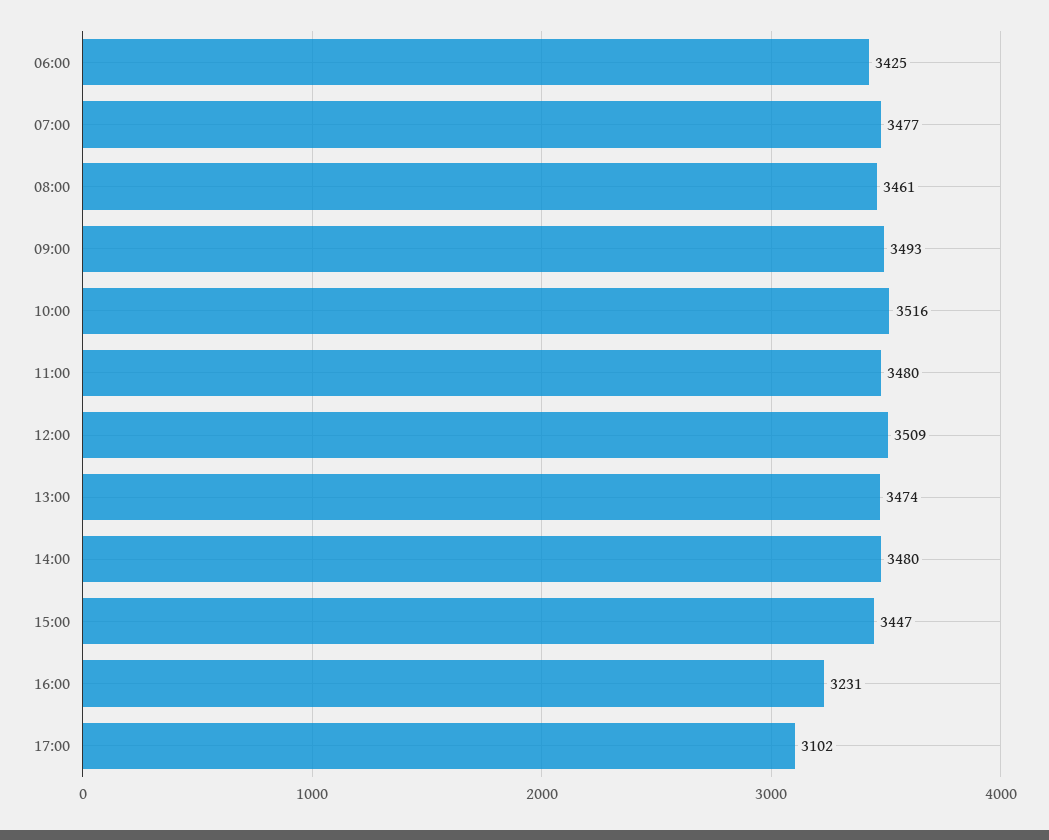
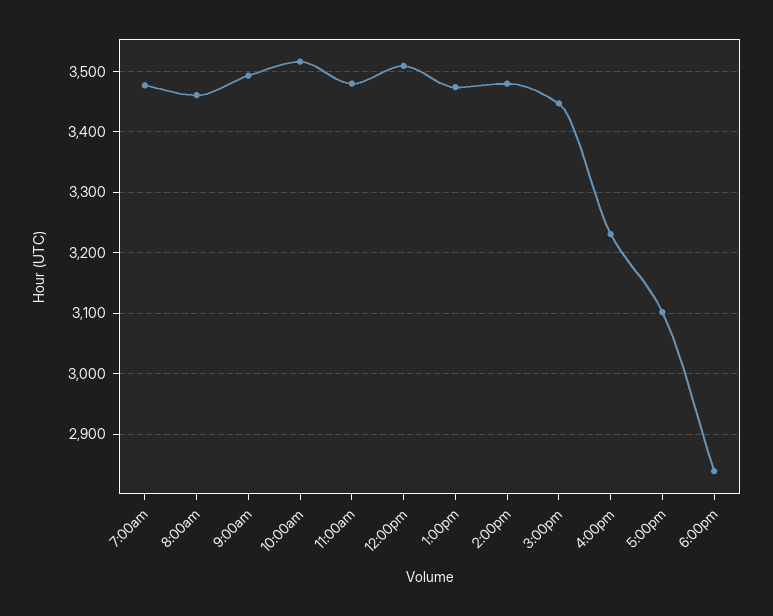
06:00: 3425 -> none
6:00pm: none -> 2840

